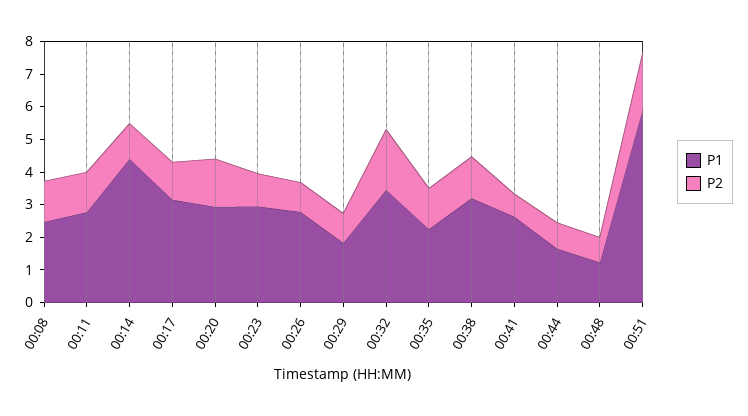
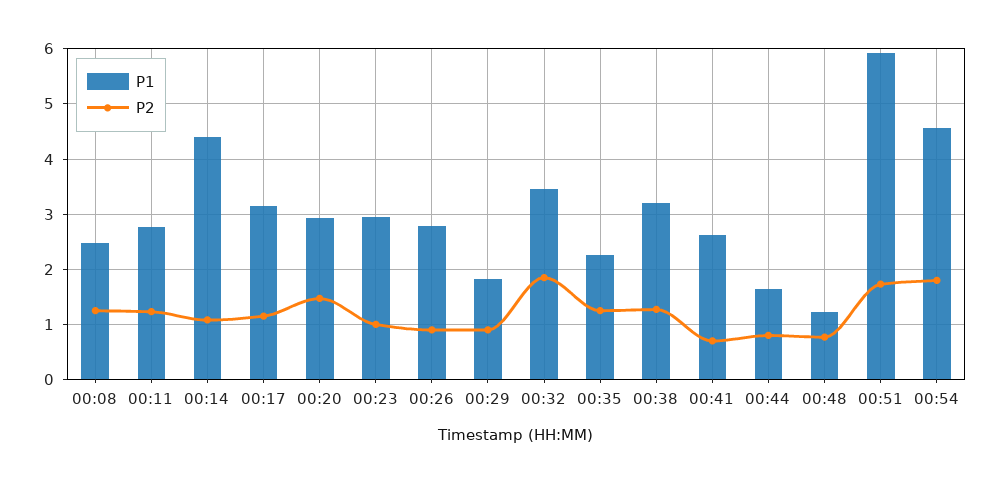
P1, 00:54: none -> 4.6
P2, 00:54: none -> 1.8

